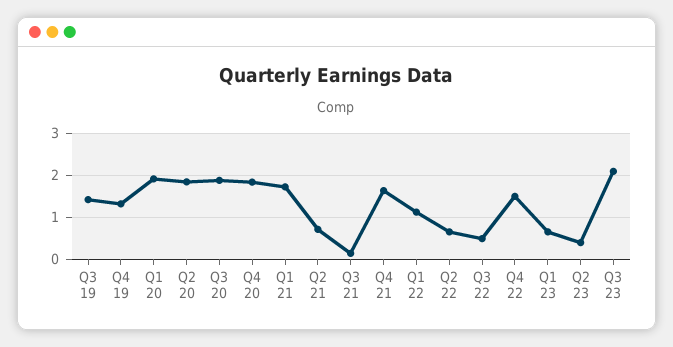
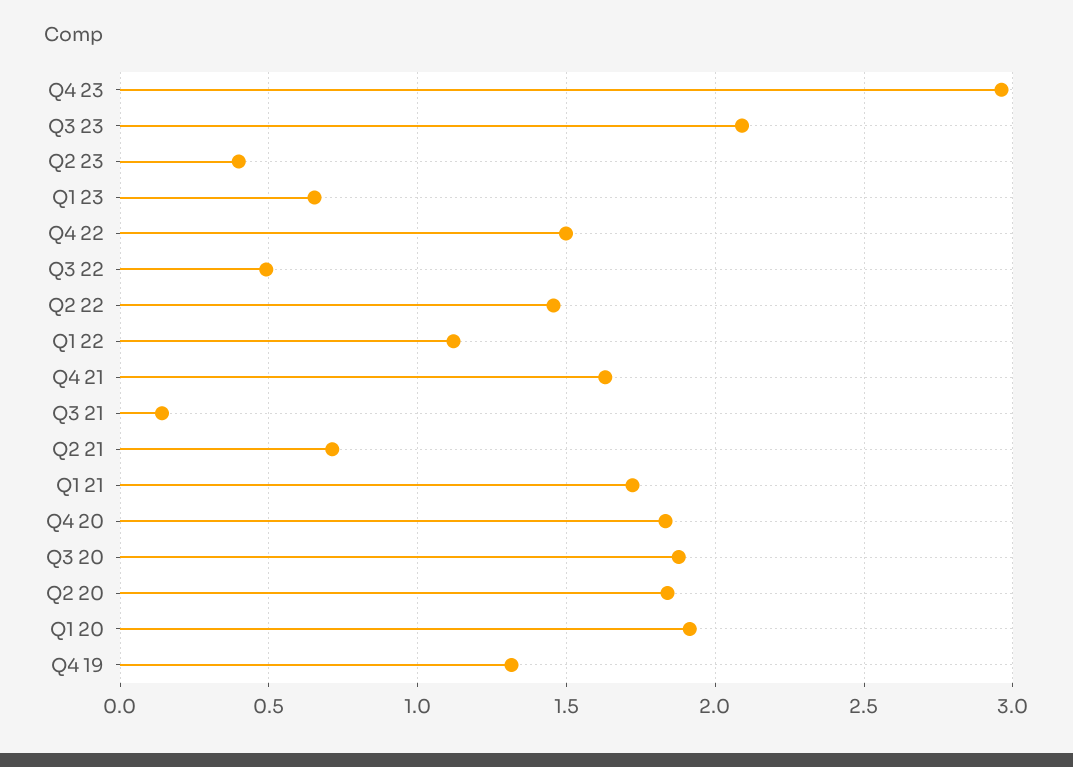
Q3 19: 1.4 -> none
Q2 22: 0.6 -> 1.45
Q4 23: none -> 2.95

